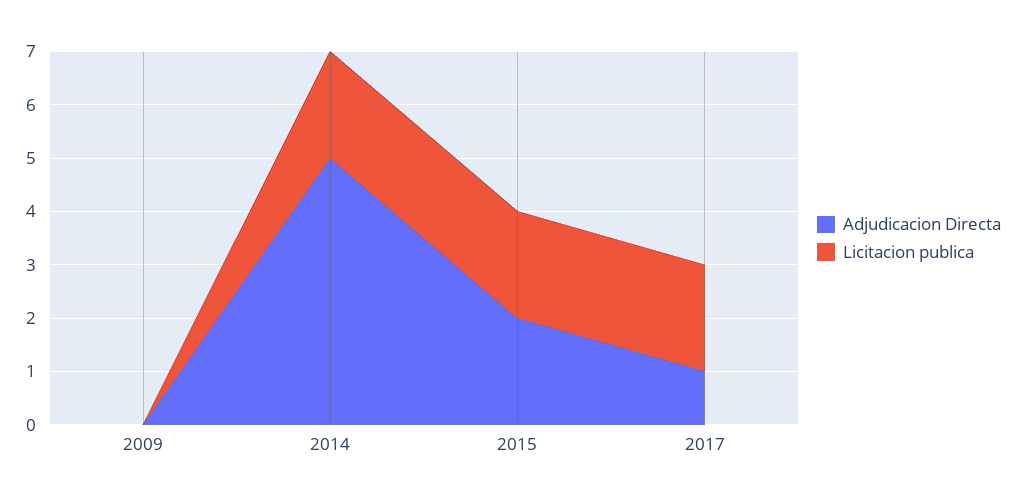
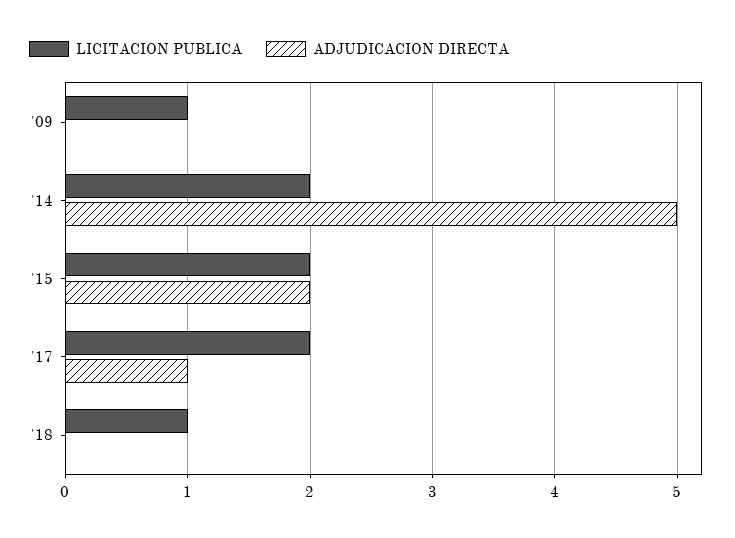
Licitacion publica, 2009: 0 -> 1
Licitacion publica, '18: none -> 1
Adjudicacion Directa, '18: none -> 0

